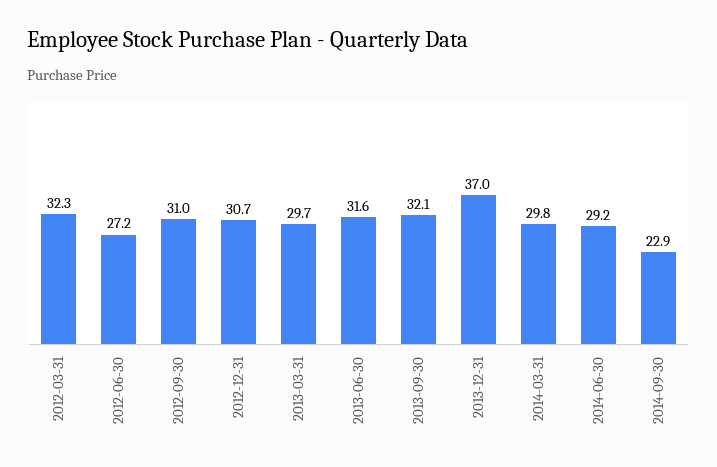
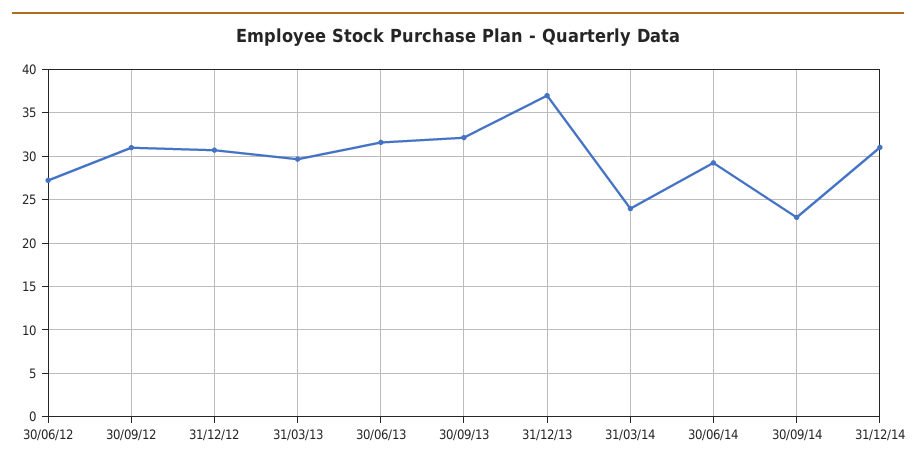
2012-03-31: 32.3 -> none
2014-03-31: 29.8 -> 24
31/12/14: none -> 31

